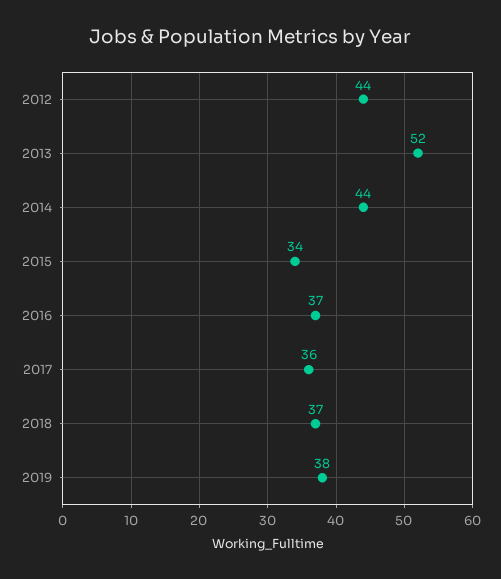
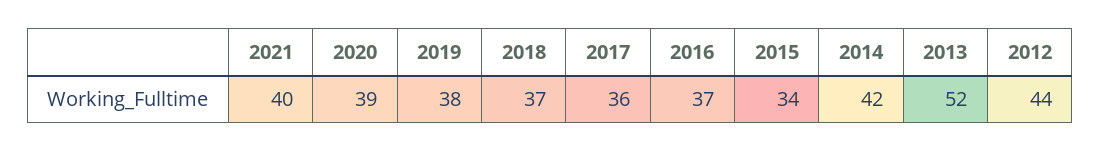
2014: 44 -> 42
2021: none -> 40
2020: none -> 39

